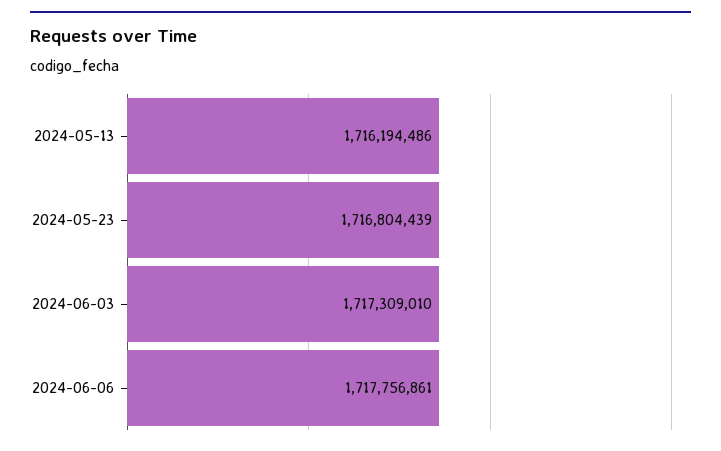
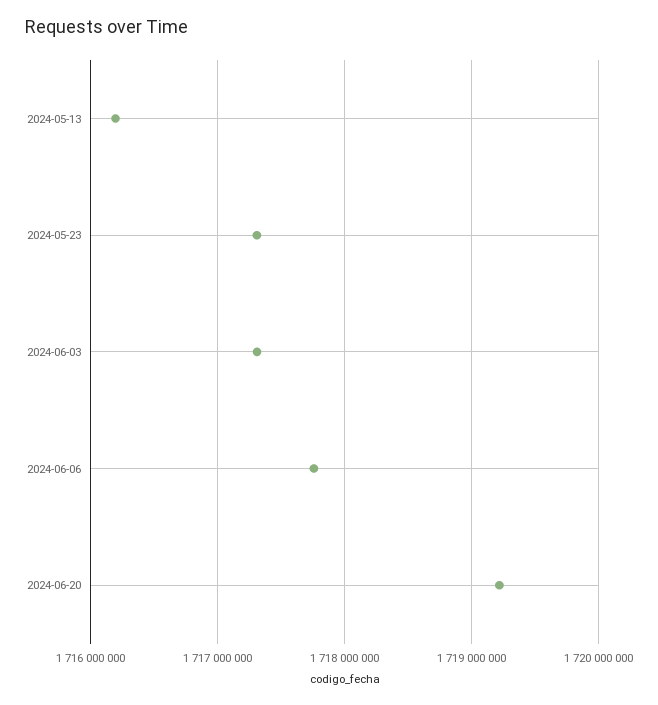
2024-05-23: 1716804439 -> 1717300000
2024-06-20: none -> 1719200000

